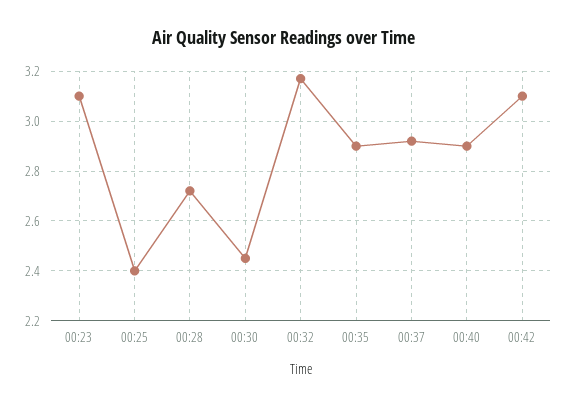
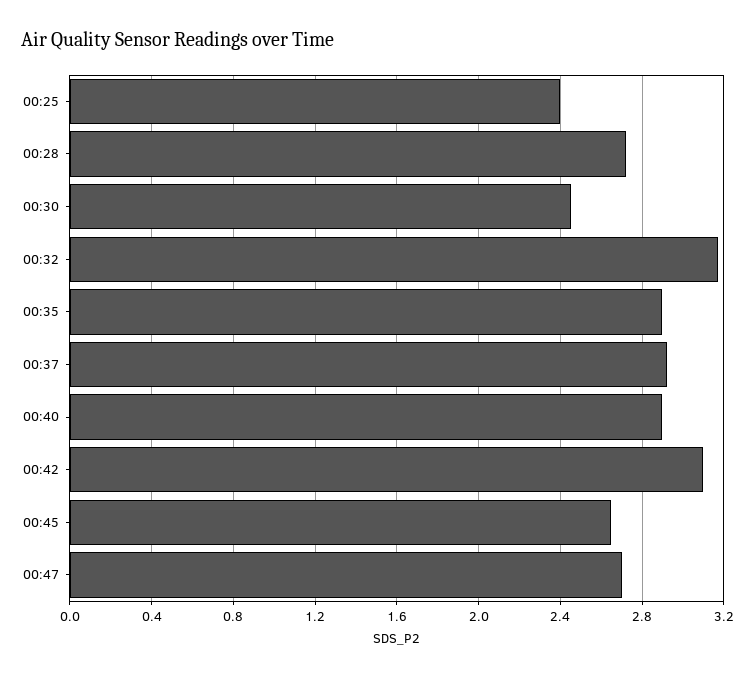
00:23: 3.1 -> none
00:45: none -> 2.65
00:47: none -> 2.7

